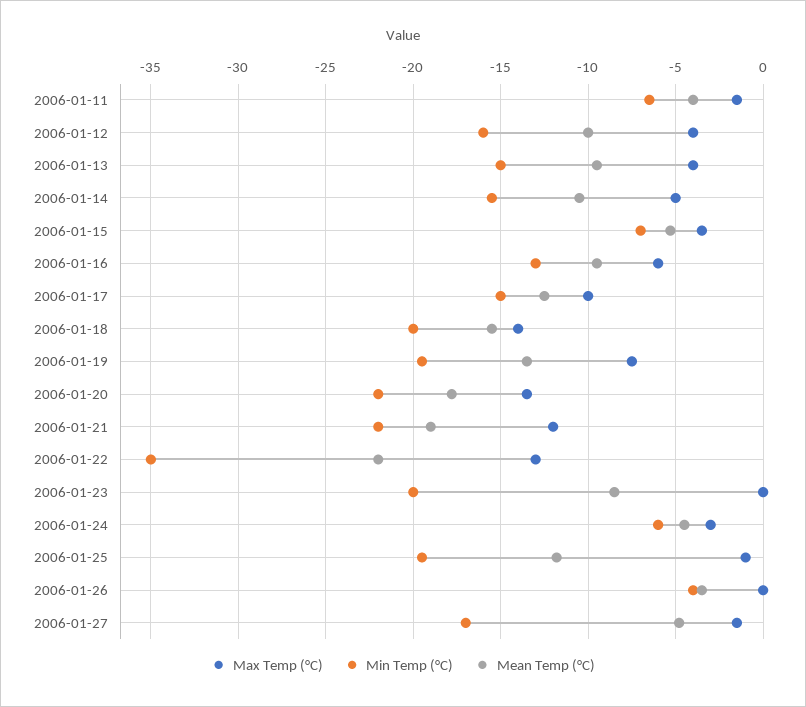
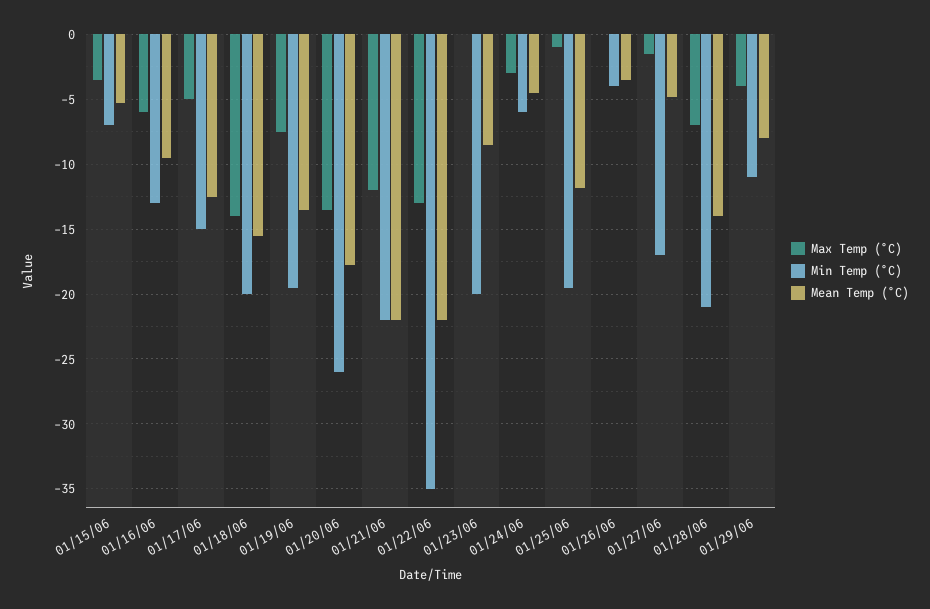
Max Temp (°C), 2006-01-11: -1.5 -> none
Min Temp (°C), 2006-01-11: -6.5 -> none
Mean Temp (°C), 2006-01-11: -4 -> none
Max Temp (°C), 2006-01-12: -4 -> none
Min Temp (°C), 2006-01-12: -16 -> none
Mean Temp (°C), 2006-01-12: -10 -> none
Max Temp (°C), 2006-01-13: -4 -> none
Min Temp (°C), 2006-01-13: -15 -> none
Mean Temp (°C), 2006-01-13: -9.5 -> none
Max Temp (°C), 2006-01-14: -5 -> none
Min Temp (°C), 2006-01-14: -15.5 -> none
Mean Temp (°C), 2006-01-14: -10.5 -> none
Max Temp (°C), 2006-01-17: -10 -> -5
Min Temp (°C), 2006-01-20: -22 -> -26
Mean Temp (°C), 2006-01-21: -19 -> -22
Max Temp (°C), 01/28/06: none -> -7
Min Temp (°C), 01/28/06: none -> -21
Mean Temp (°C), 01/28/06: none -> -14
Max Temp (°C), 01/29/06: none -> -4
Min Temp (°C), 01/29/06: none -> -11
Mean Temp (°C), 01/29/06: none -> -8

